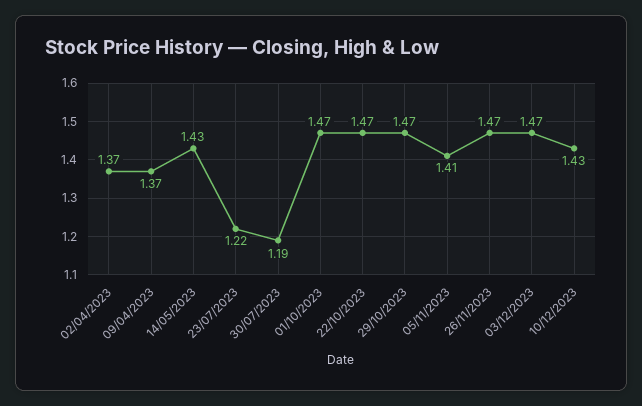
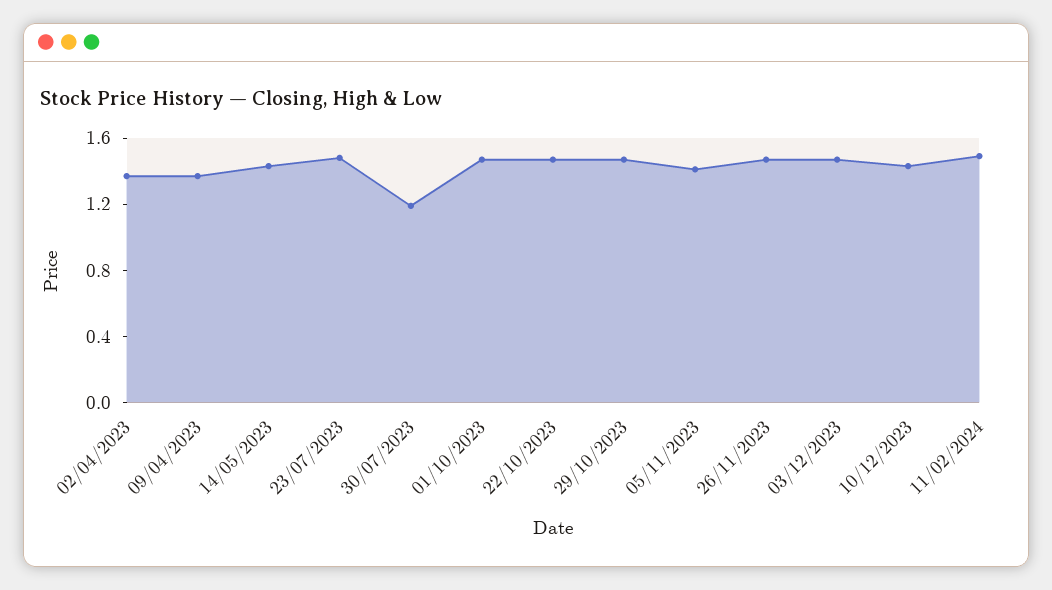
23/07/2023: 1.22 -> 1.5
11/02/2024: none -> 1.5

